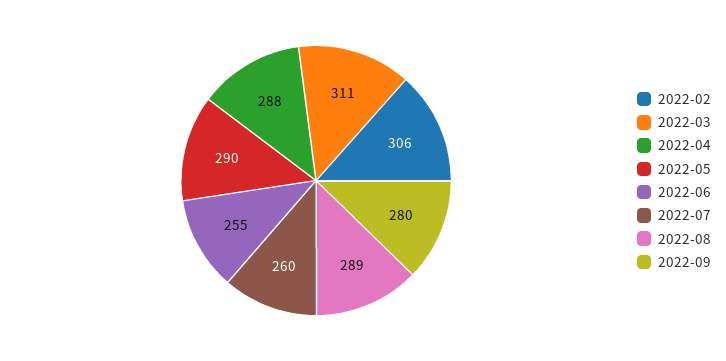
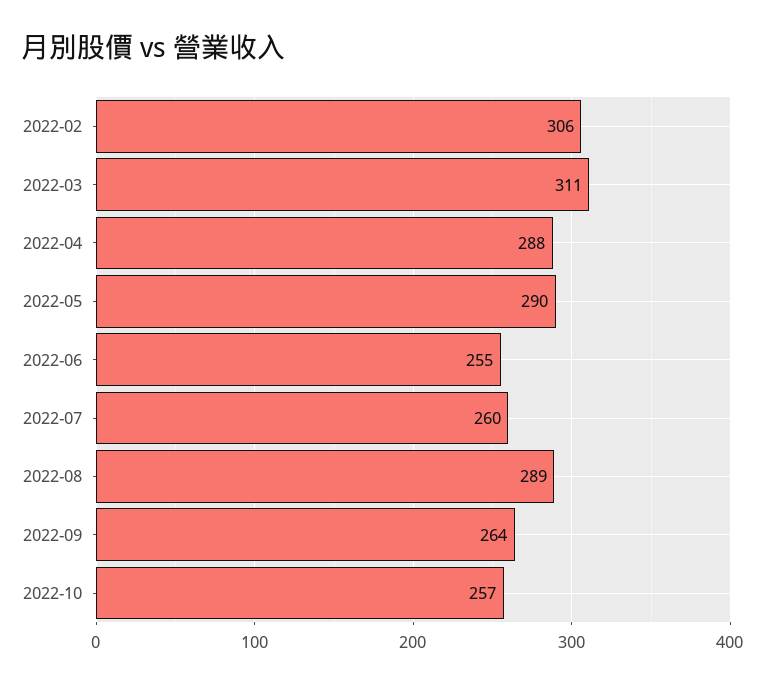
2022-09: 280 -> 264
2022-10: none -> 257

